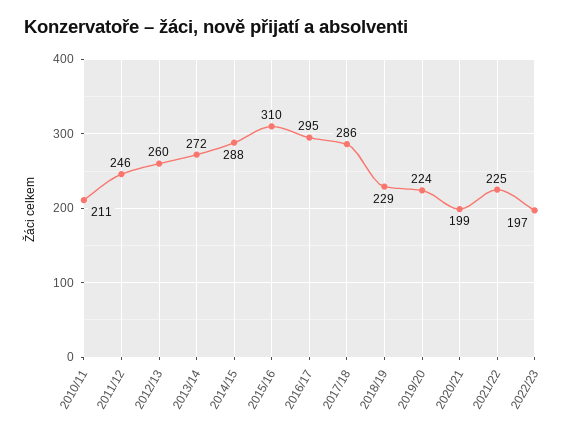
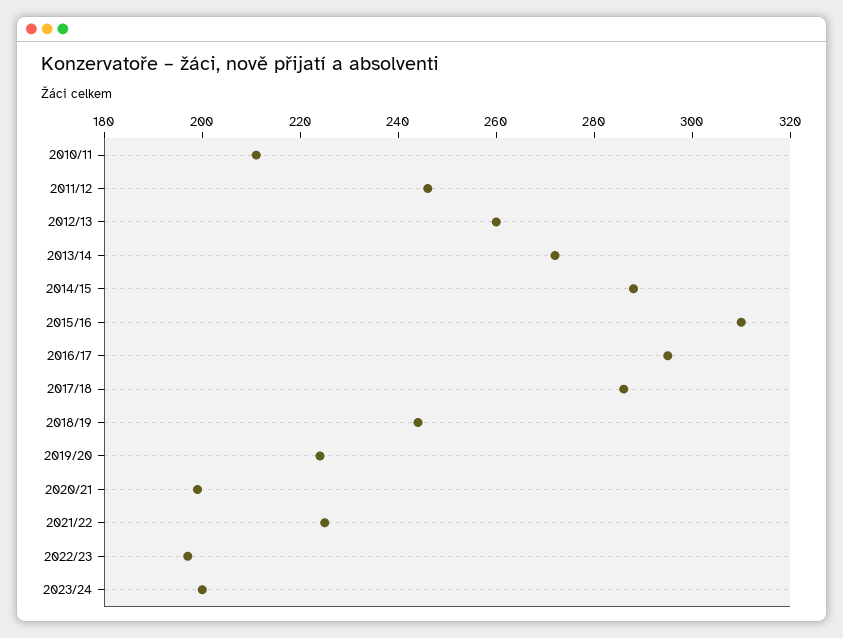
2018/19: 229 -> 245
2023/24: none -> 200

